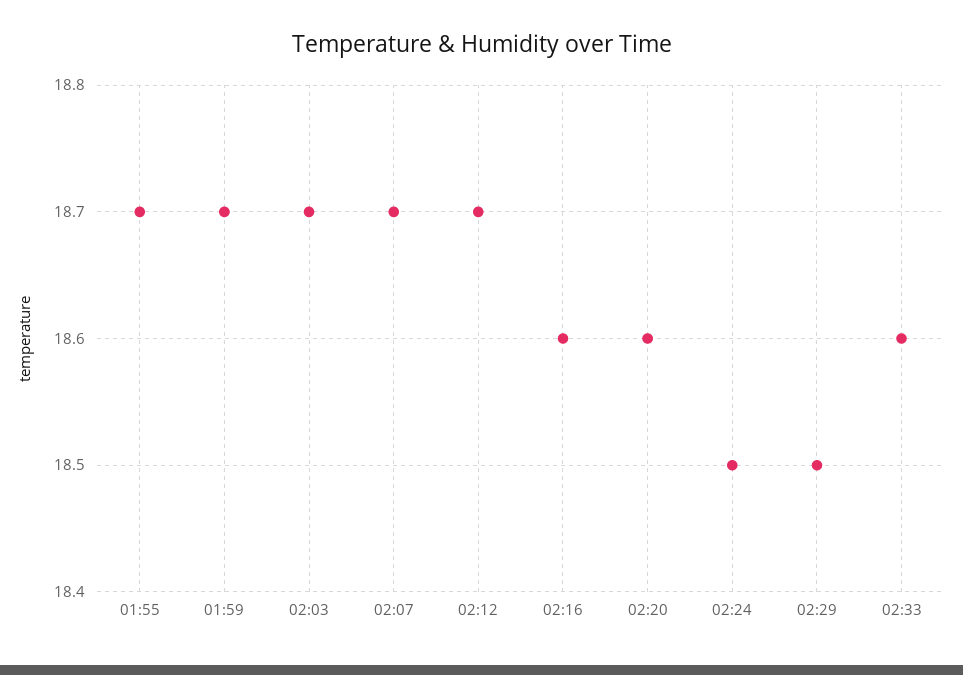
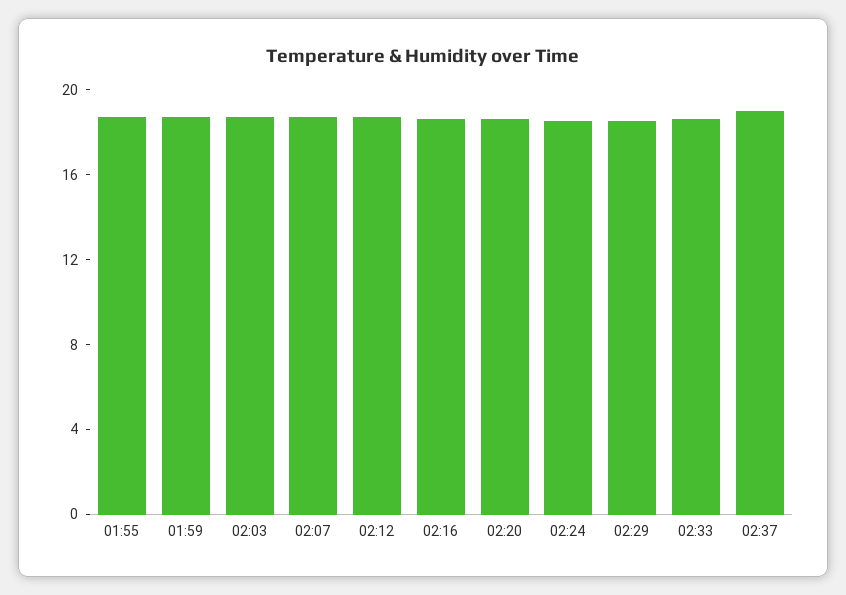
02:37: none -> 19

